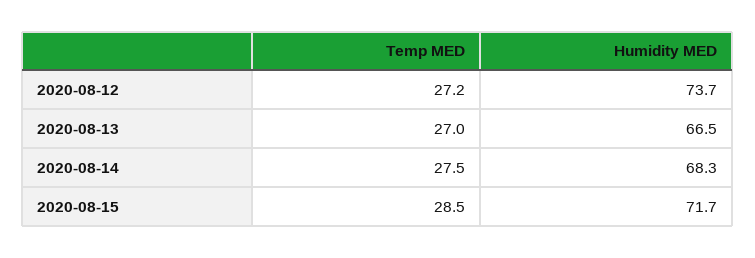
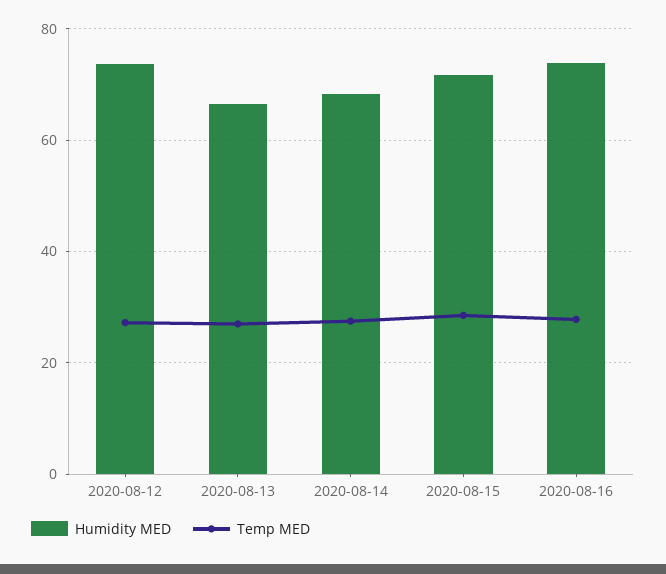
Humidity MED, 2020-08-16: none -> 74
Temp MED, 2020-08-16: none -> 28

